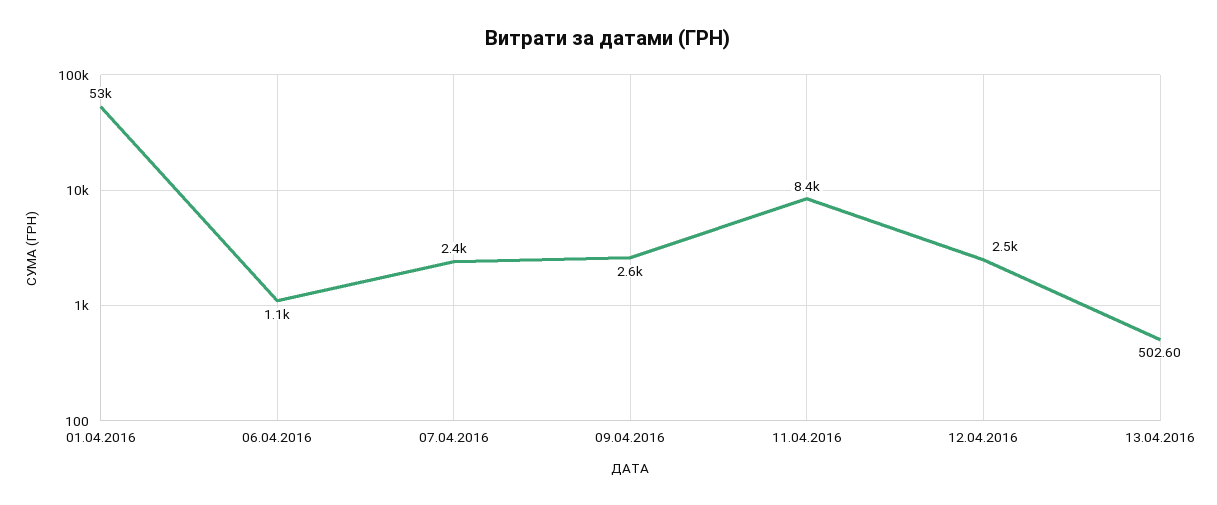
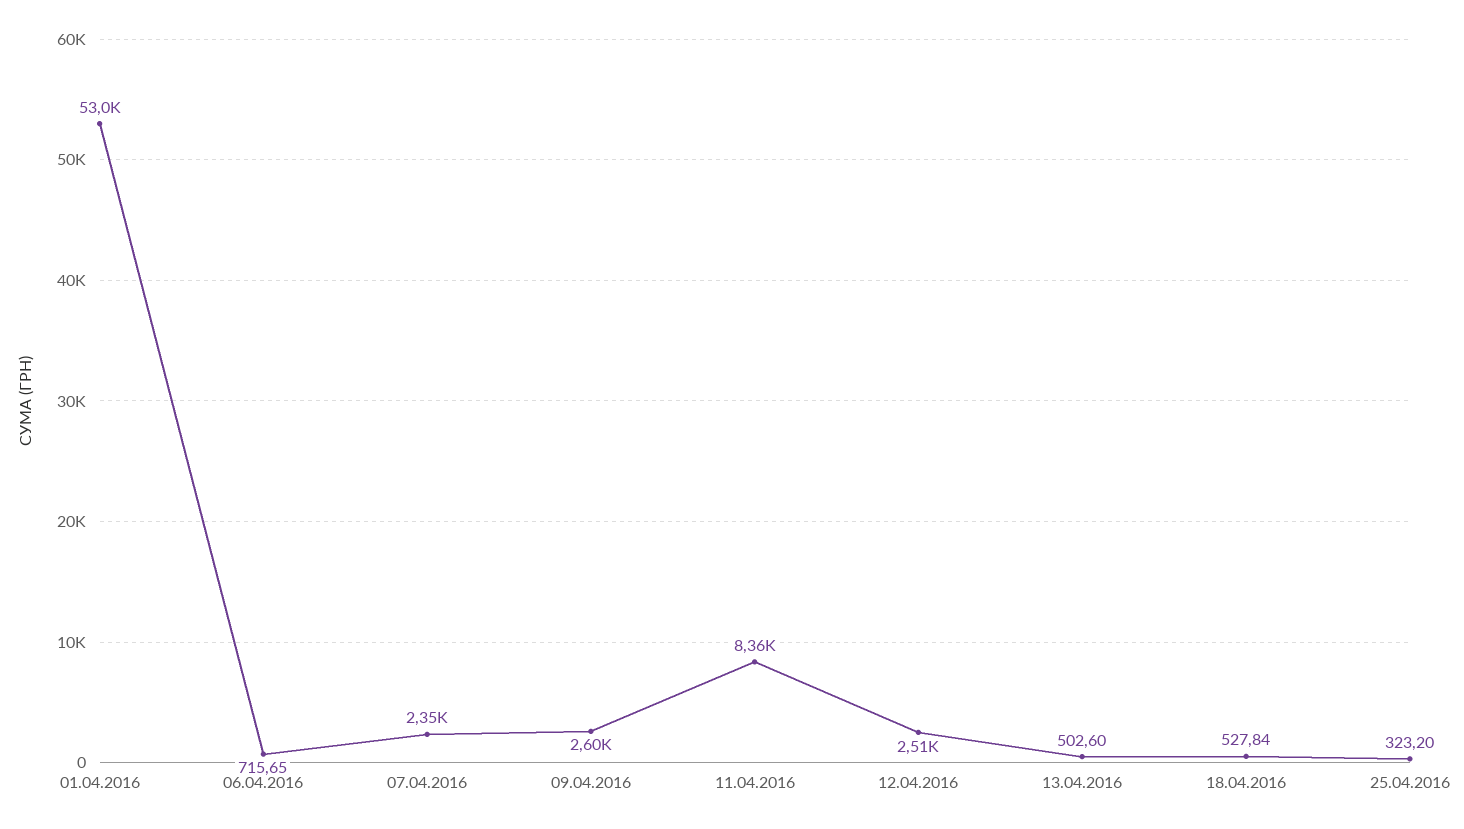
06.04.2016: 1100 -> 715.65
18.04.2016: none -> 527.84
25.04.2016: none -> 323.2

